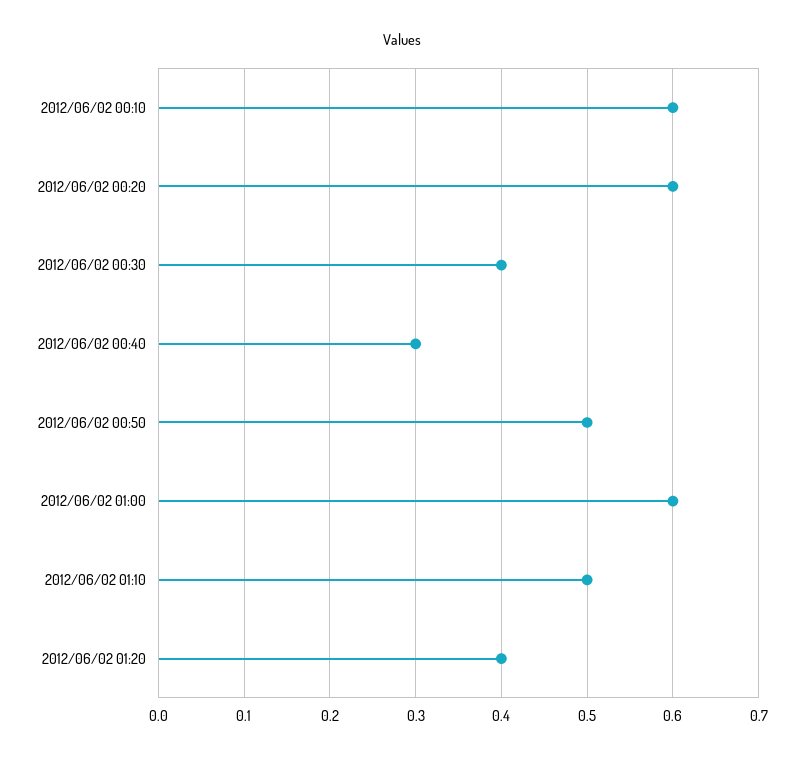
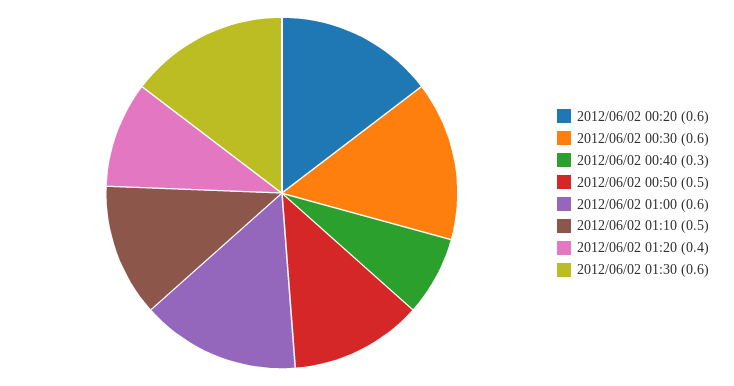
2012/06/02 00:10: 0.6 -> none
2012/06/02 00:30: 0.4 -> 0.6
2012/06/02 01:30: none -> 0.6

